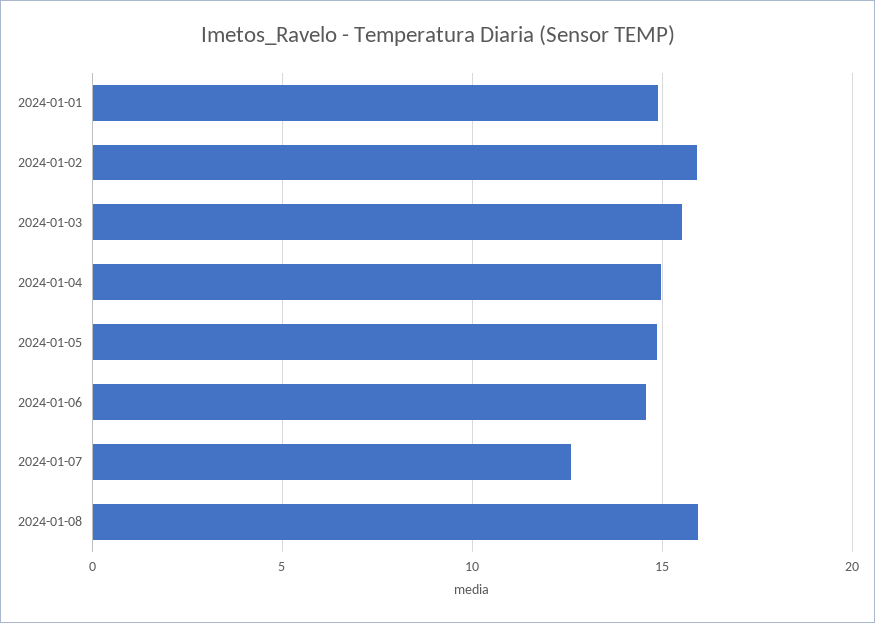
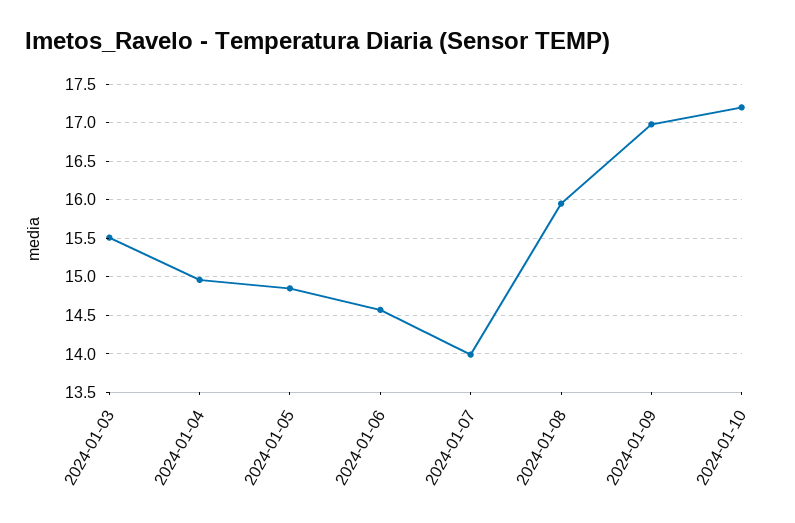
2024-01-01: 15 -> none
2024-01-02: 16 -> none
2024-01-07: 12.5 -> 14
2024-01-09: none -> 17
2024-01-10: none -> 17.2

